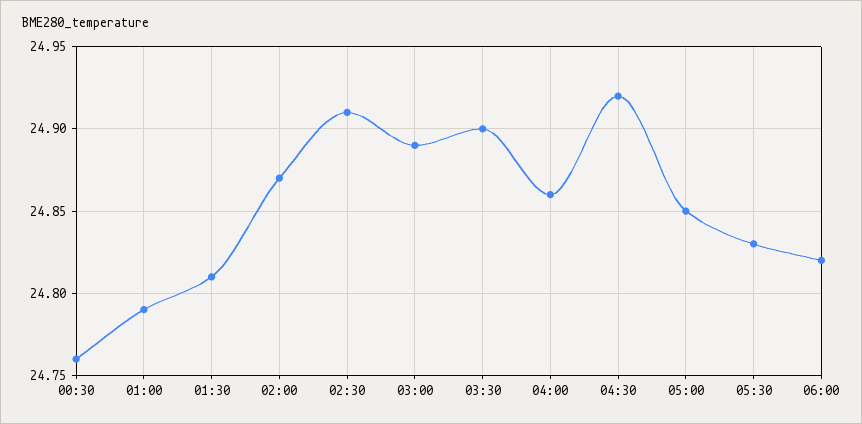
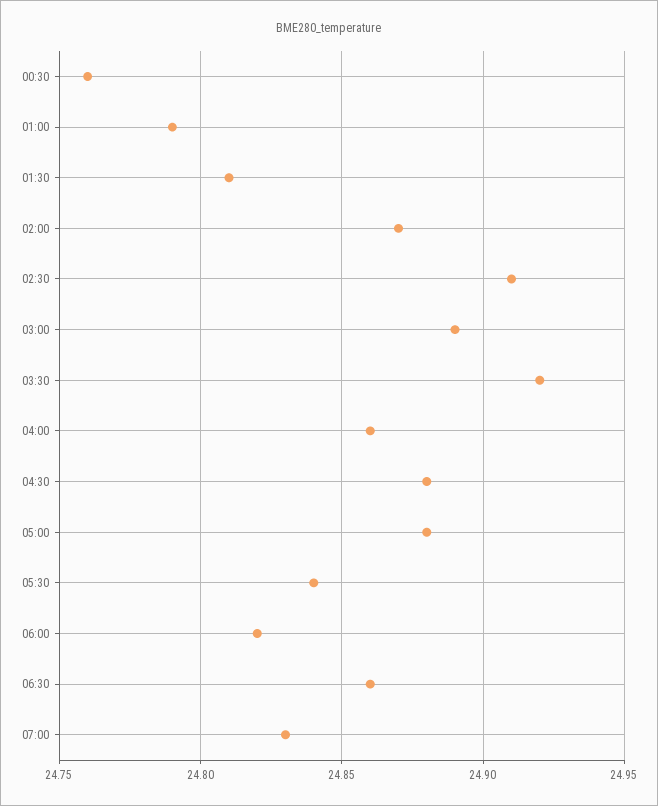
03:30: 24.9 -> 24.92
04:30: 24.92 -> 24.88
05:00: 24.85 -> 24.88
05:30: 24.83 -> 24.84
06:30: none -> 24.86
07:00: none -> 24.83

